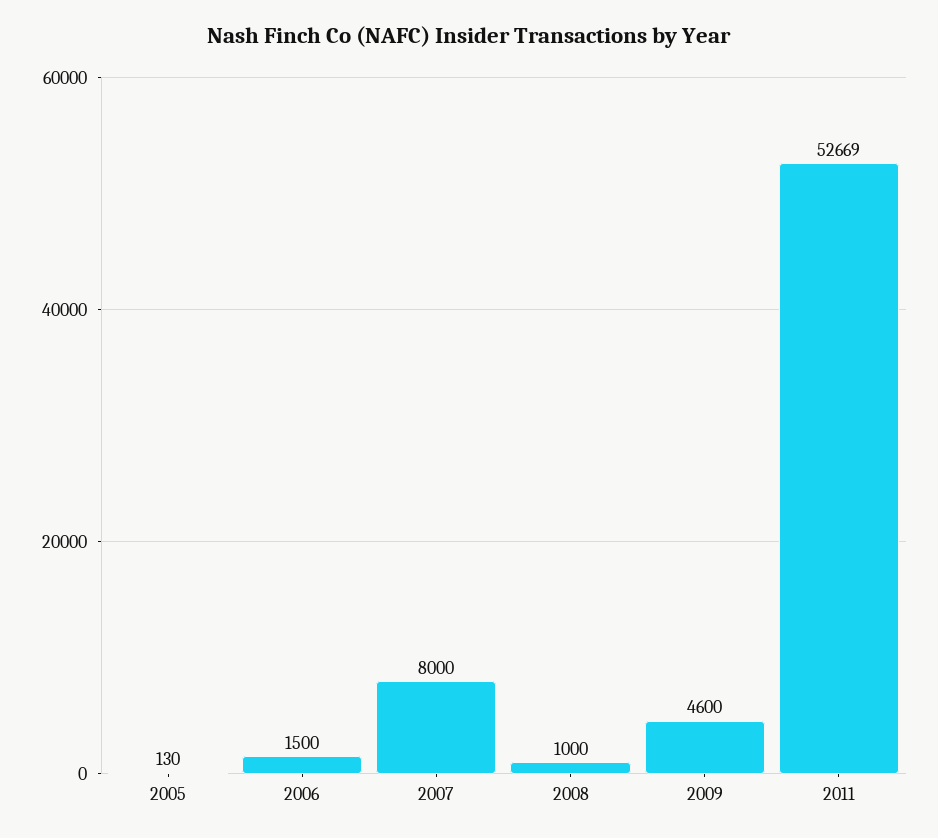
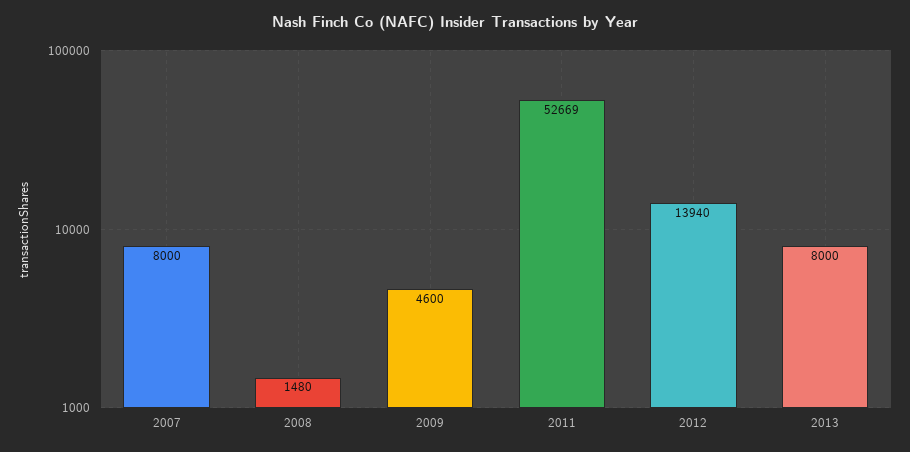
2005: 130 -> none
2006: 1500 -> none
2008: 1000 -> 1480
2012: none -> 13940
2013: none -> 8000

